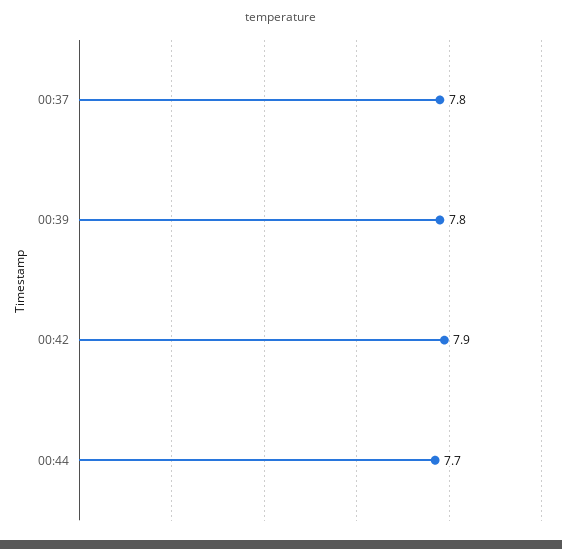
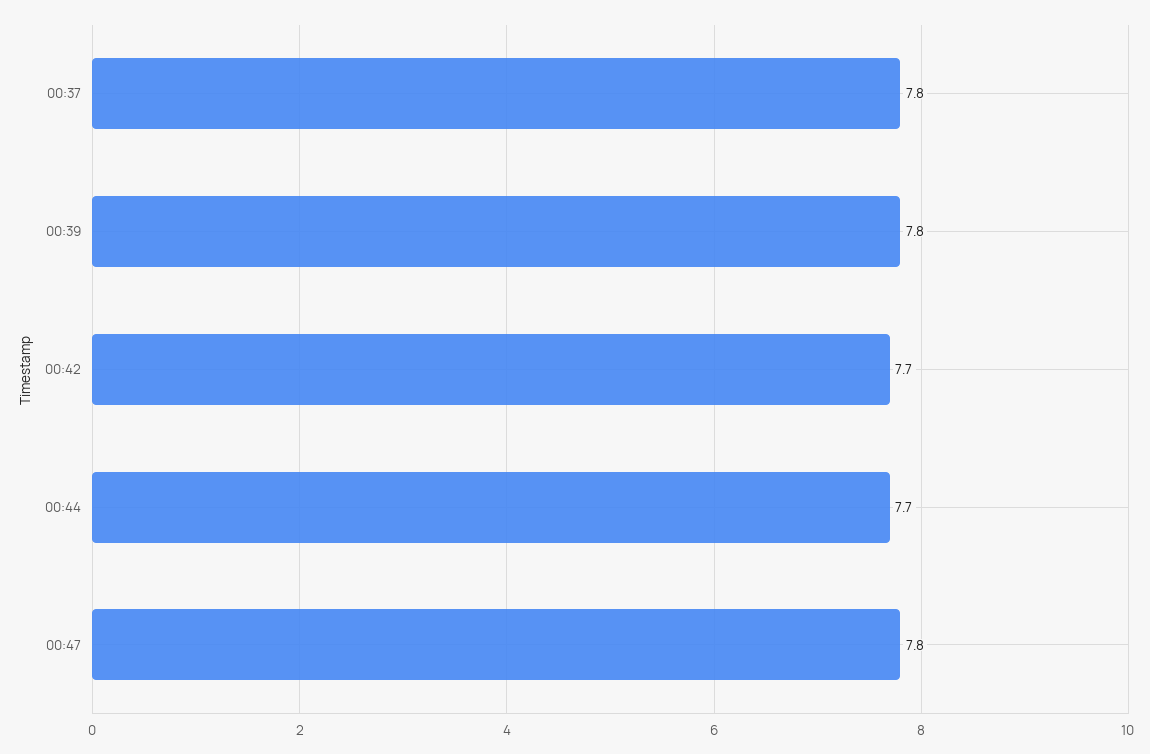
00:42: 7.9 -> 7.7
00:47: none -> 7.8

